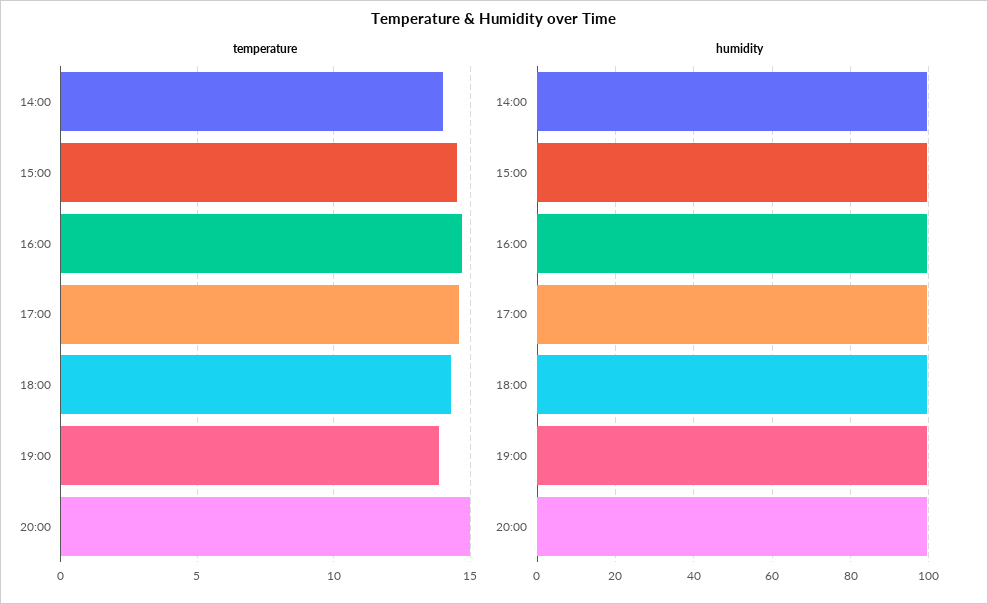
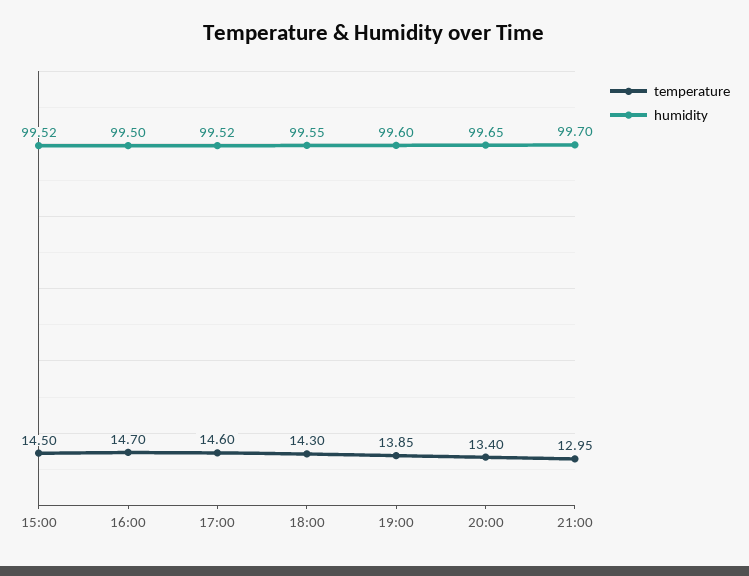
temperature, 14:00: 14 -> none
temperature, 20:00: 15 -> 13.4
humidity, 14:00: 100 -> none
temperature, 21:00: none -> 12.95
humidity, 21:00: none -> 99.7

